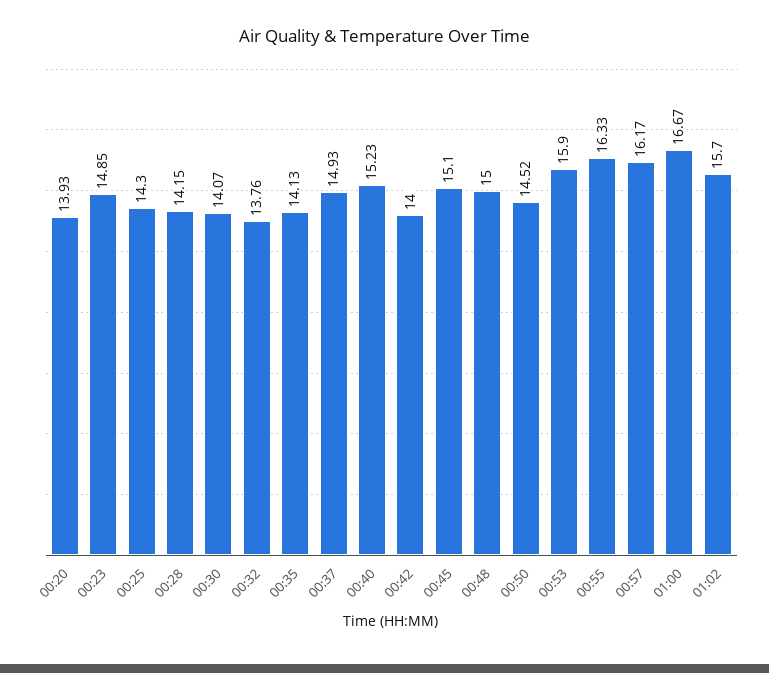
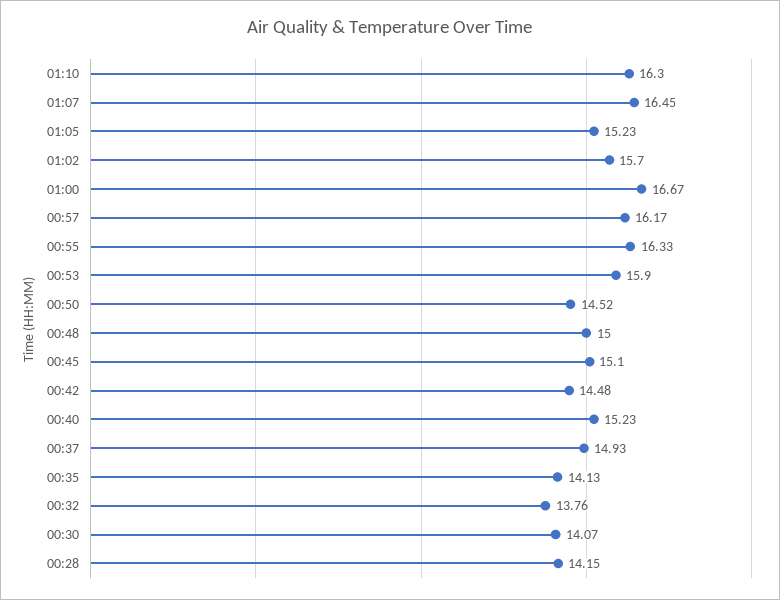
00:20: 13.93 -> none
00:23: 14.85 -> none
00:25: 14.3 -> none
00:42: 14 -> 14.48
01:10: none -> 16.3
01:07: none -> 16.45
01:05: none -> 15.23

